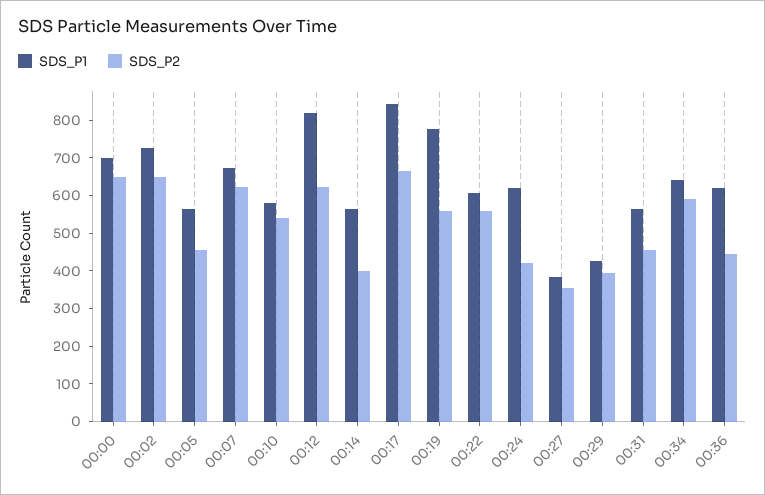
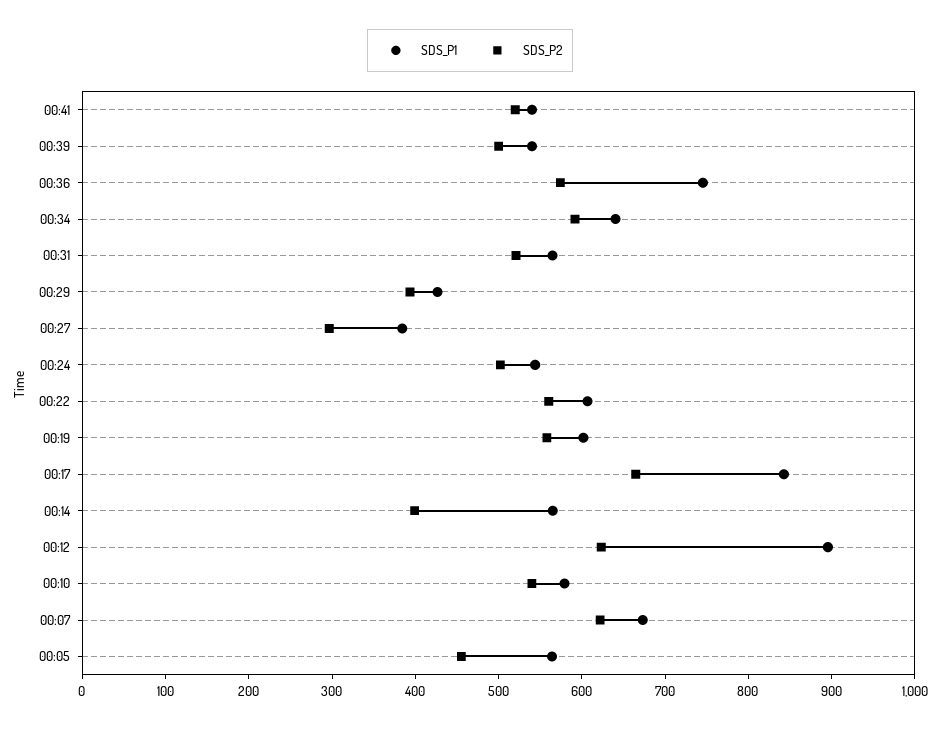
SDS_P1, 00:00: 700 -> none
SDS_P2, 00:00: 650 -> none
SDS_P1, 00:02: 725 -> none
SDS_P2, 00:02: 650 -> none
SDS_P1, 00:12: 825 -> 900
SDS_P1, 00:19: 775 -> 600
SDS_P1, 00:24: 625 -> 540
SDS_P2, 00:24: 425 -> 500
SDS_P2, 00:27: 350 -> 300
SDS_P2, 00:31: 450 -> 520
SDS_P1, 00:36: 625 -> 740
SDS_P2, 00:36: 450 -> 580
SDS_P1, 00:41: none -> 540
SDS_P2, 00:41: none -> 520
SDS_P1, 00:39: none -> 540
SDS_P2, 00:39: none -> 500

